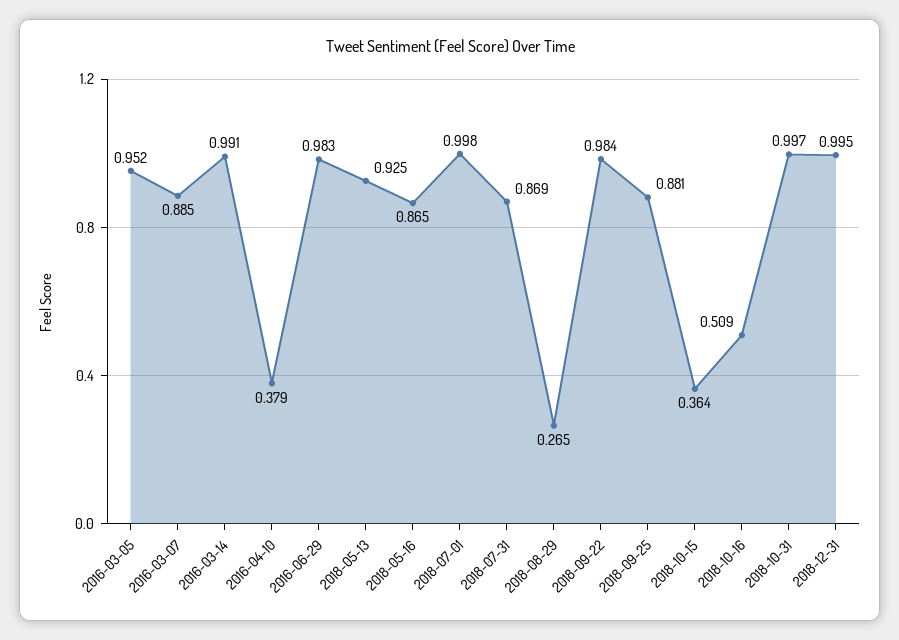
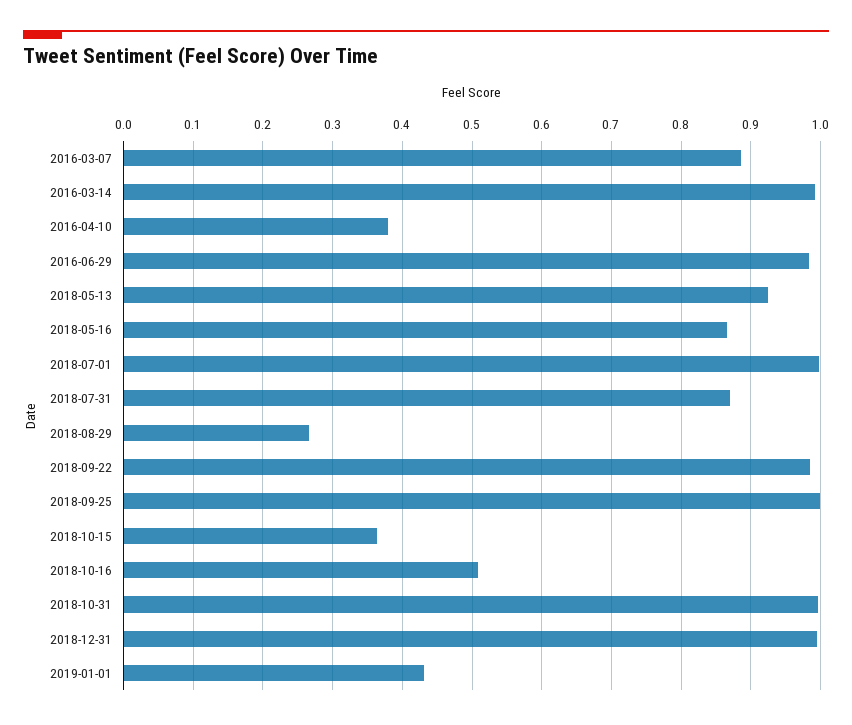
2016-03-05: 0.952 -> none
2018-09-25: 0.881 -> 1
2019-01-01: none -> 0.43

